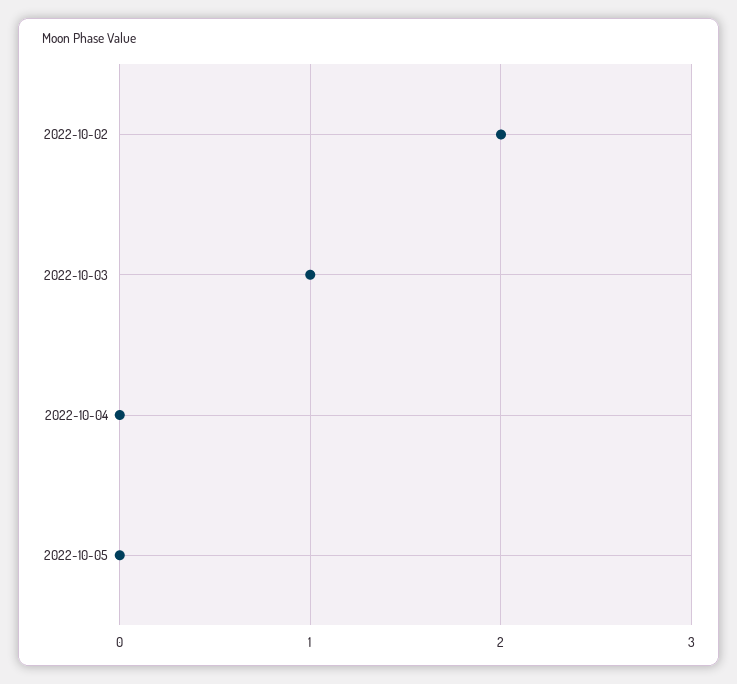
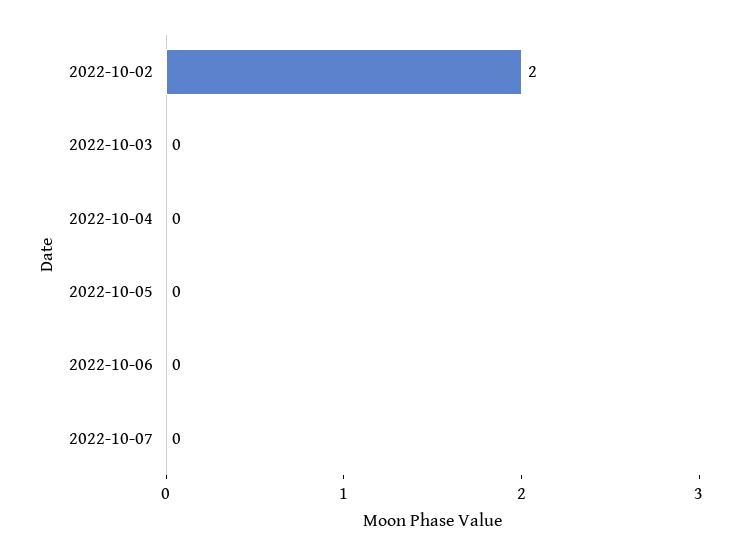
2022-10-03: 1 -> 0
2022-10-06: none -> 0
2022-10-07: none -> 0

